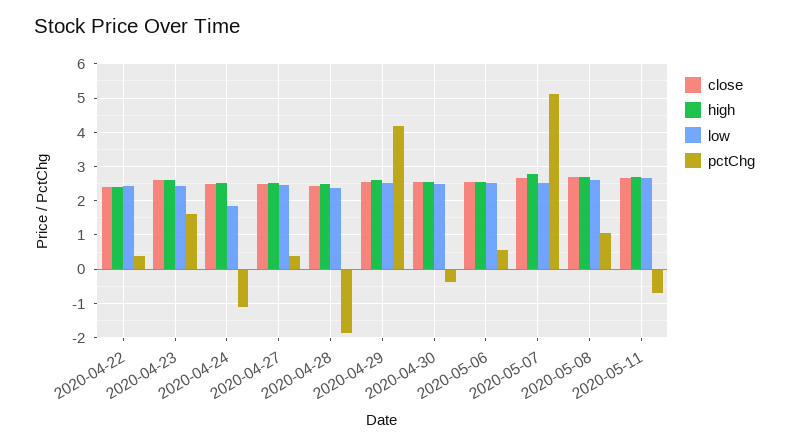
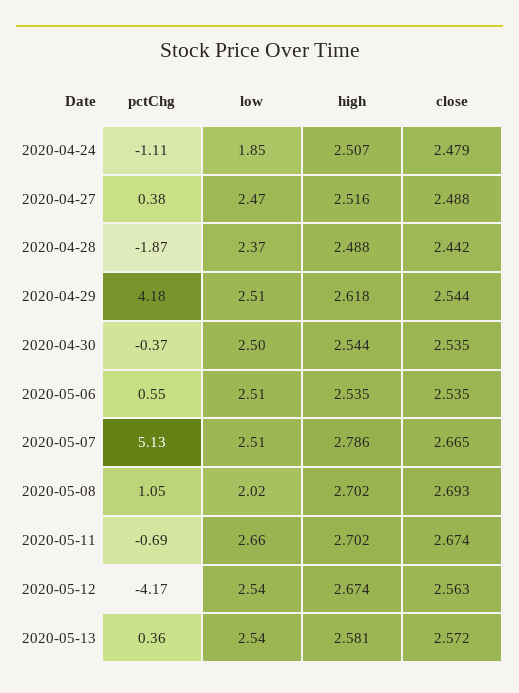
close, 2020-04-22: 2.4 -> none
high, 2020-04-22: 2.4 -> none
low, 2020-04-22: 2.4 -> none
pctChg, 2020-04-22: 0.4 -> none
close, 2020-04-23: 2.6 -> none
high, 2020-04-23: 2.6 -> none
low, 2020-04-23: 2.4 -> none
pctChg, 2020-04-23: 1.6 -> none
low, 2020-05-08: 2.6 -> 2.02
pctChg, 2020-05-12: none -> -4.17
low, 2020-05-12: none -> 2.54
high, 2020-05-12: none -> 2.674
close, 2020-05-12: none -> 2.563
pctChg, 2020-05-13: none -> 0.36
low, 2020-05-13: none -> 2.54
high, 2020-05-13: none -> 2.581
close, 2020-05-13: none -> 2.572

